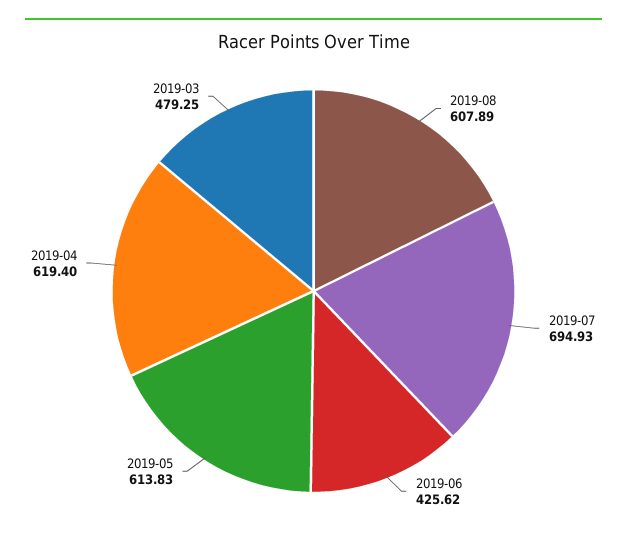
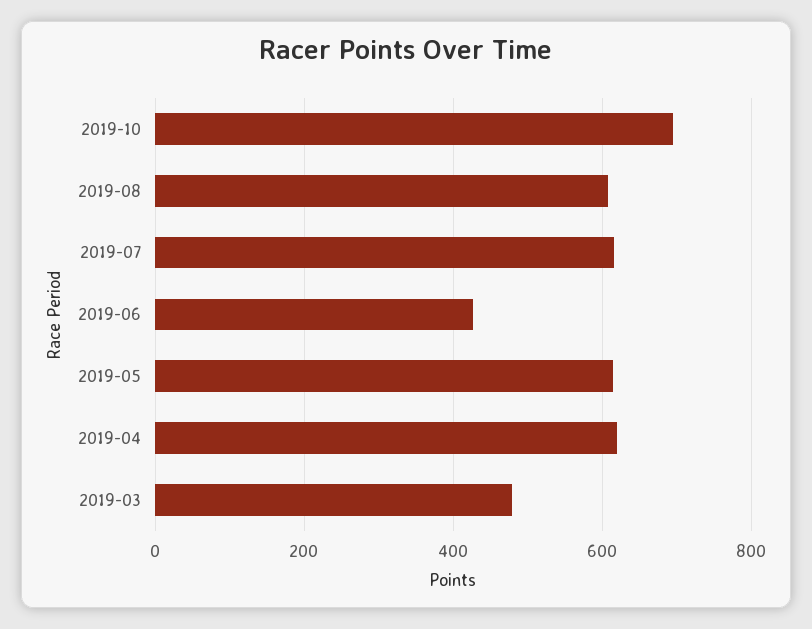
2019-07: 694.93 -> 620
2019-10: none -> 700

